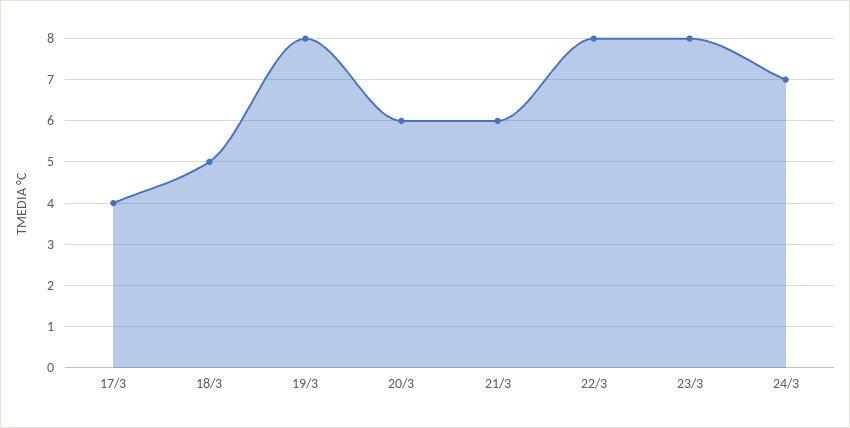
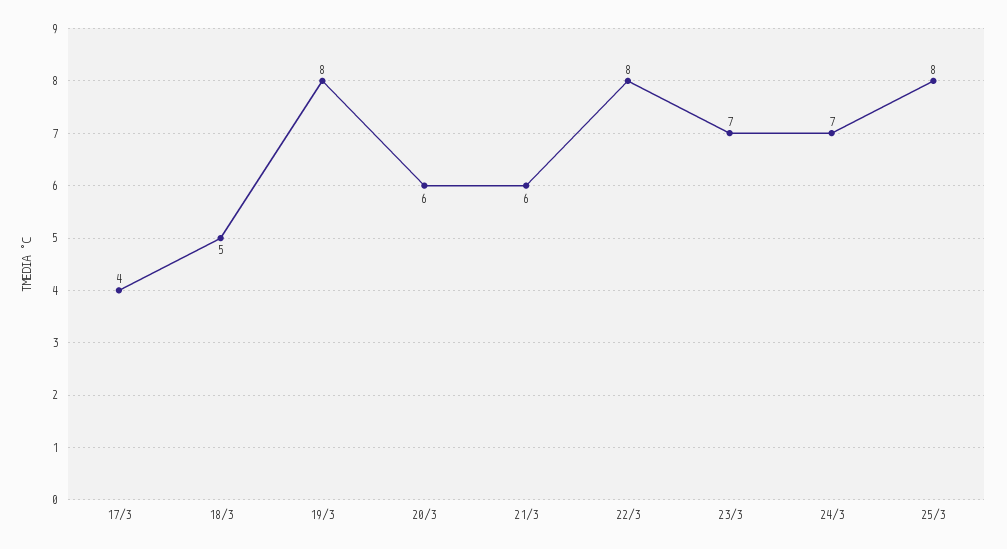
23/3: 8 -> 7
25/3: none -> 8

